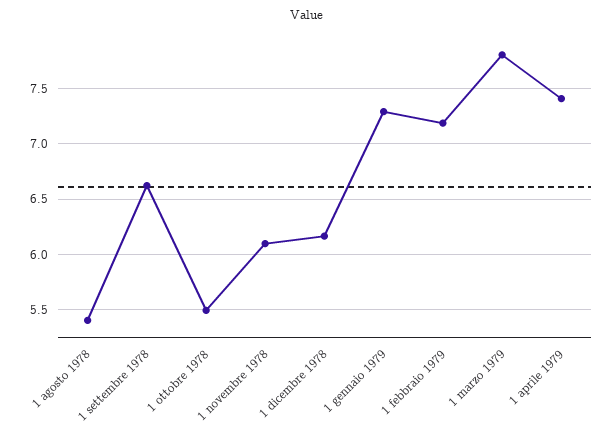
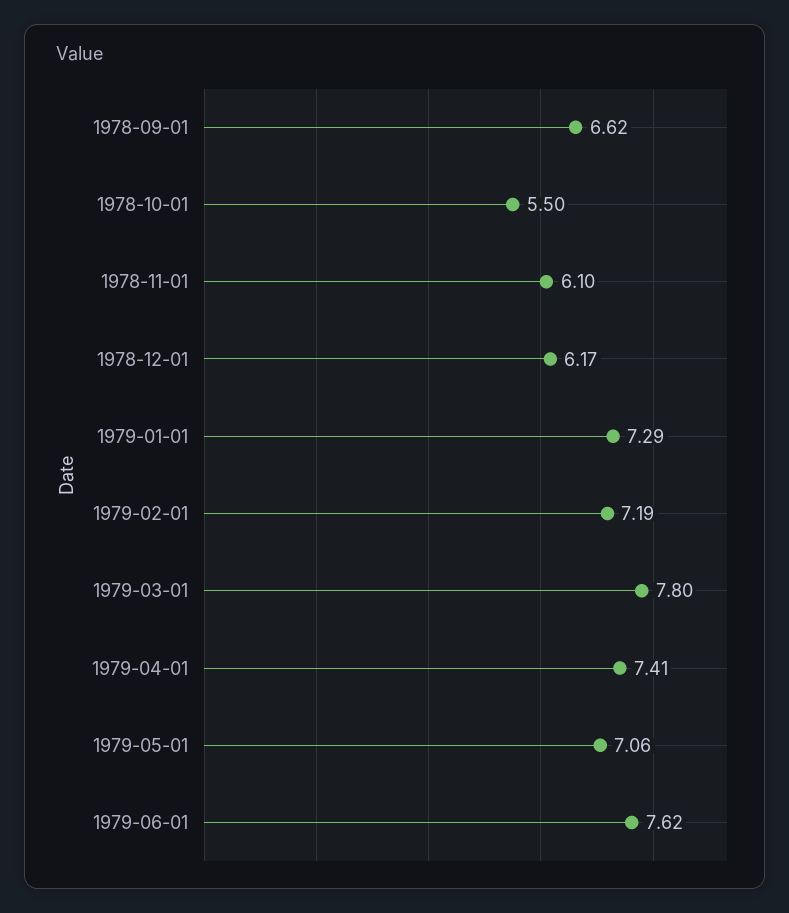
1 agosto 1978: 5.4 -> none
1979-05-01: none -> 7.06
1979-06-01: none -> 7.62

